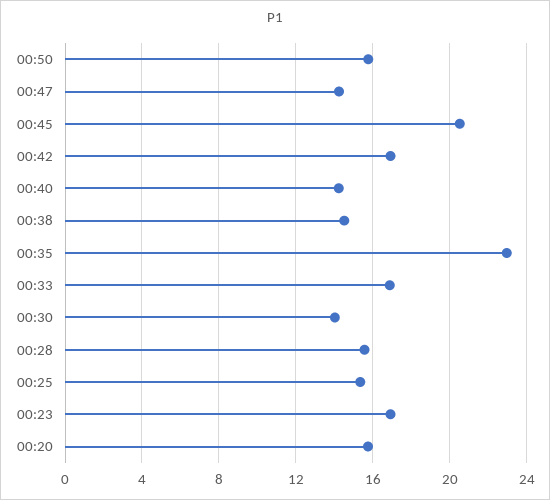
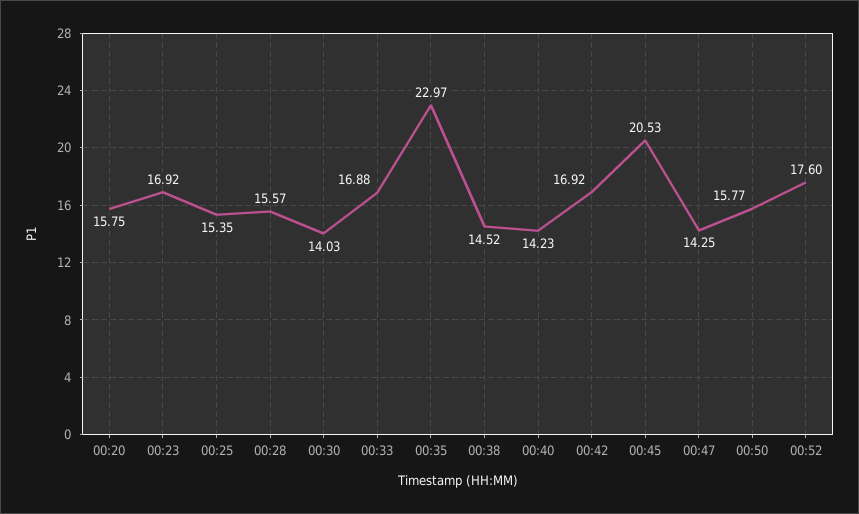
00:52: none -> 17.6

